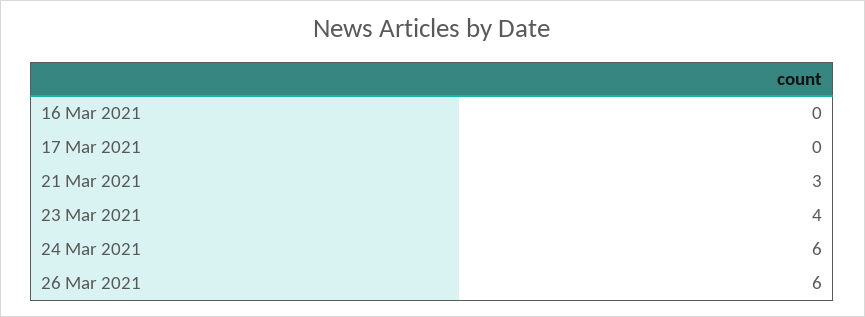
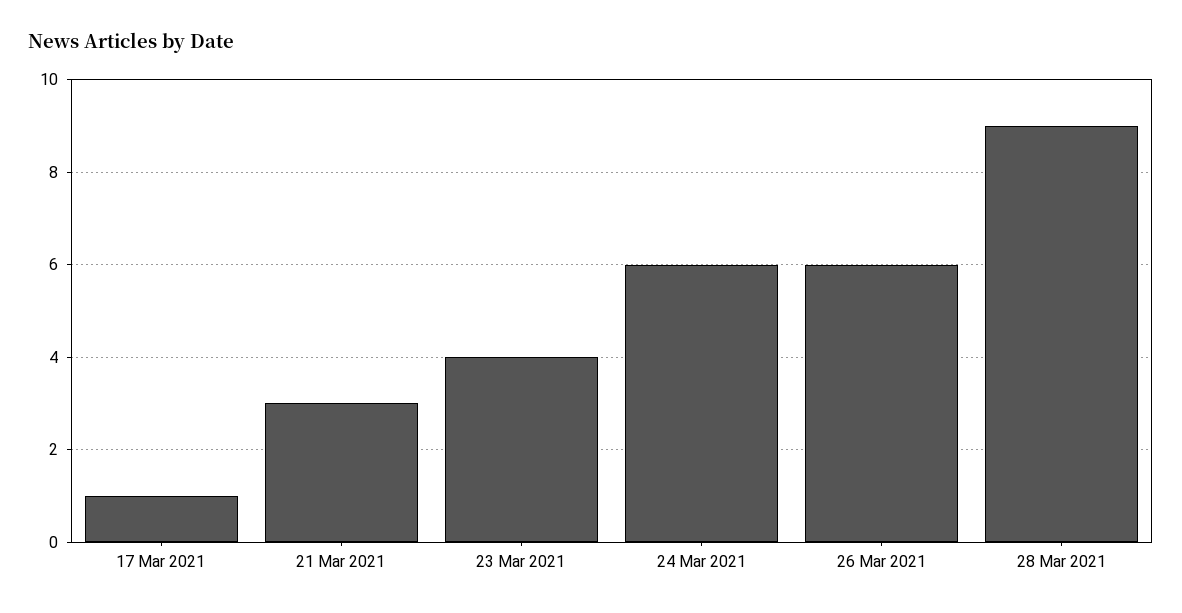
16 Mar 2021: 0 -> none
17 Mar 2021: 0 -> 1
28 Mar 2021: none -> 9

